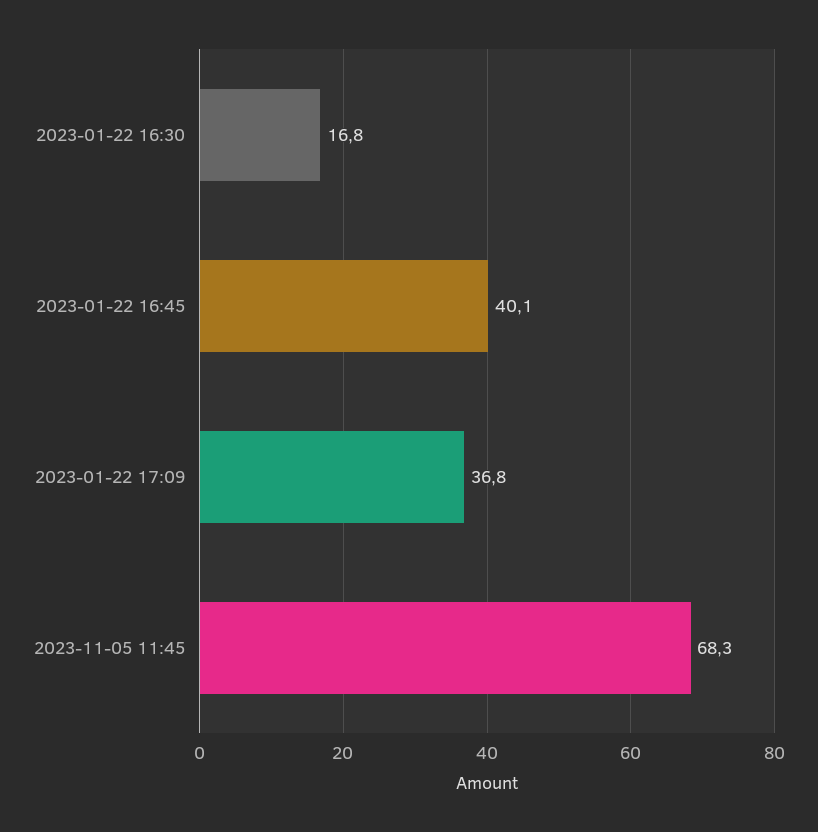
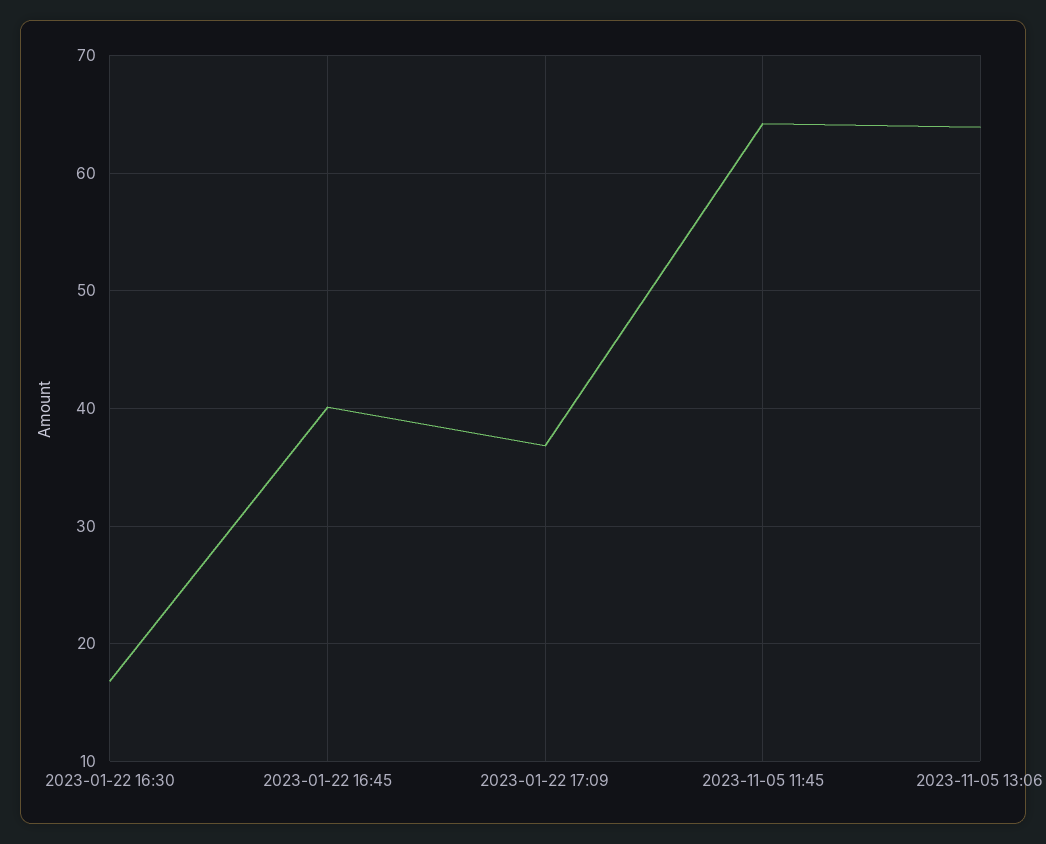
2023-11-05 11:45: 68.3 -> 64
2023-11-05 13:06: none -> 64

